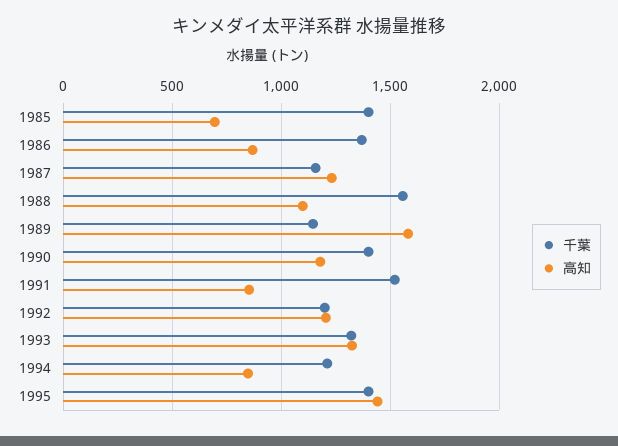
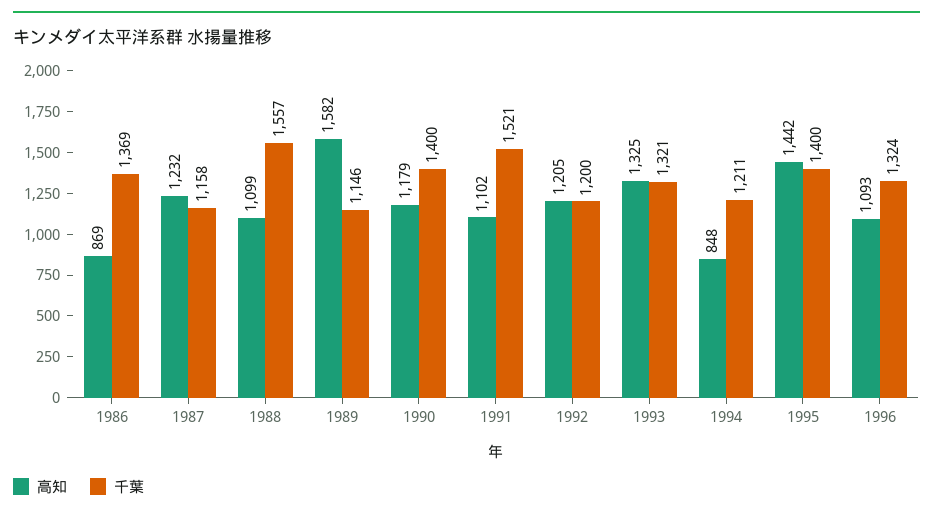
千葉, 1985: 1400 -> none
高知, 1985: 700 -> none
高知, 1991: 850 -> 1102
高知, 1996: none -> 1093
千葉, 1996: none -> 1324

